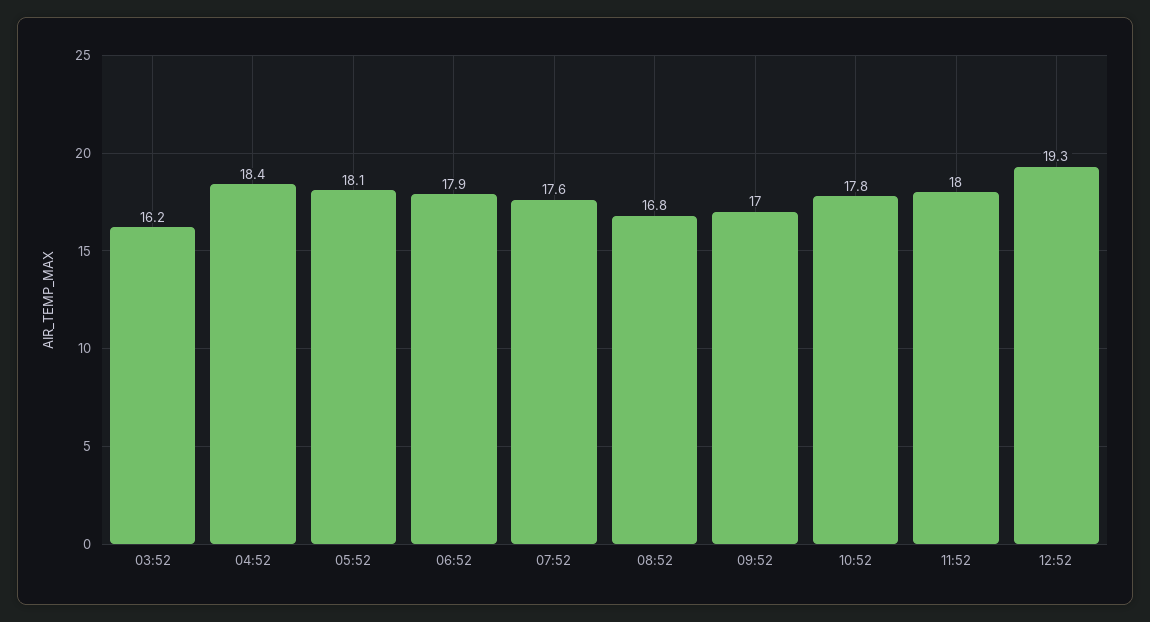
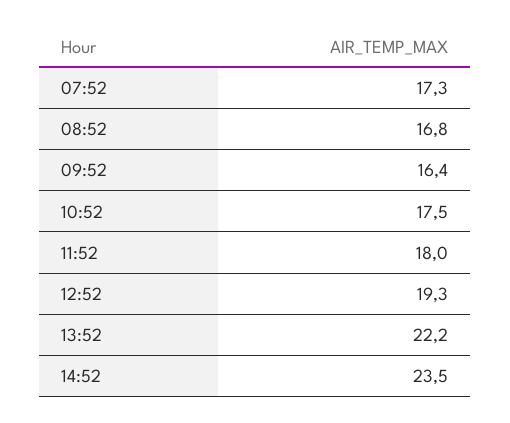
03:52: 16.2 -> none
04:52: 18.4 -> none
05:52: 18.1 -> none
06:52: 17.9 -> none
07:52: 17.6 -> 17.3
09:52: 17 -> 16.4
10:52: 17.8 -> 17.5
13:52: none -> 22.2
14:52: none -> 23.5

